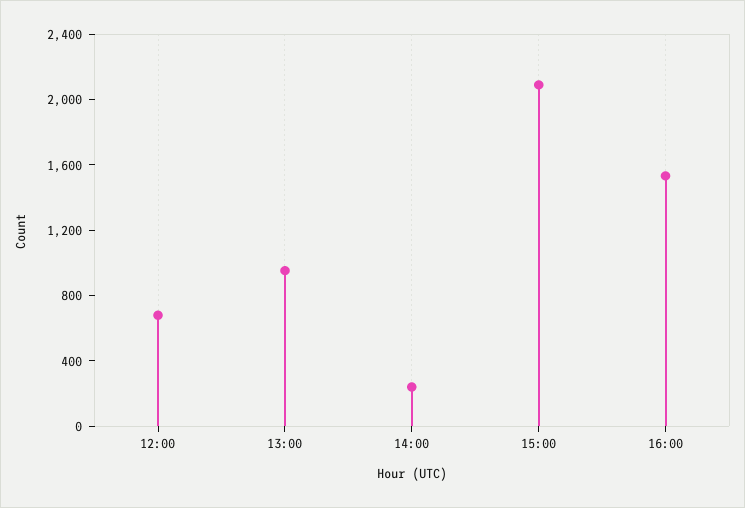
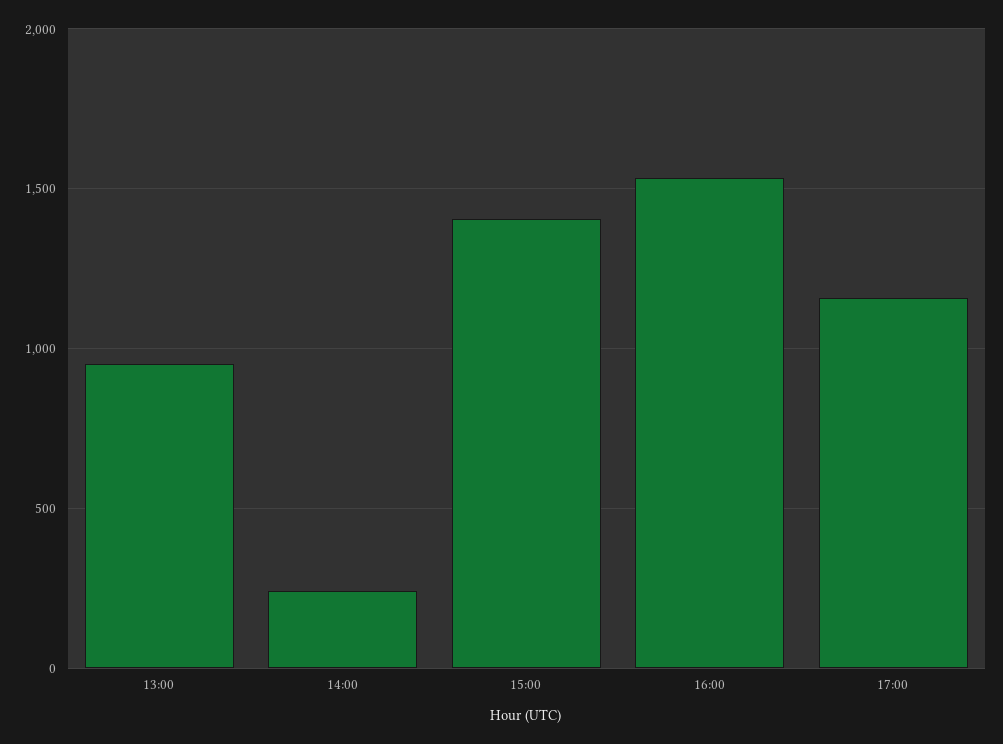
12:00: 700 -> none
15:00: 2100 -> 1400
17:00: none -> 1150

